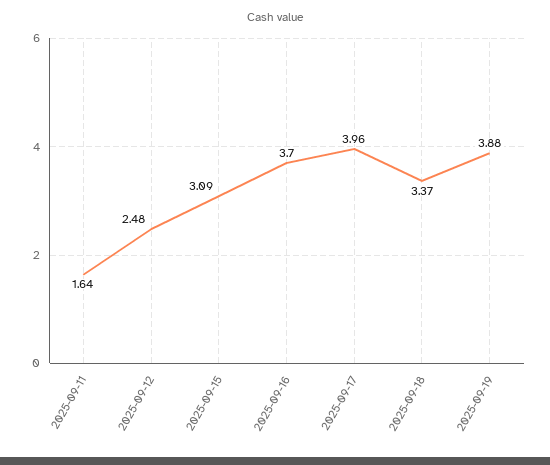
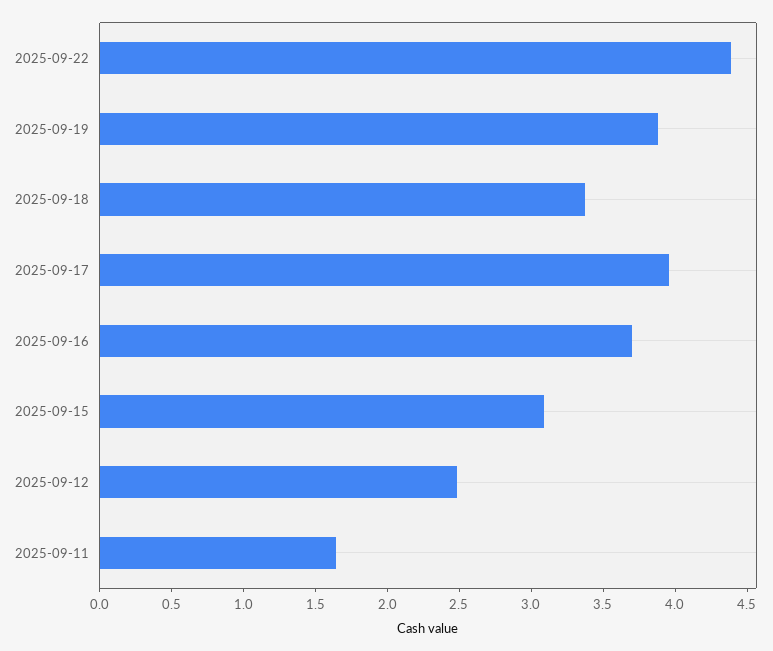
2025-09-22: none -> 4.4

